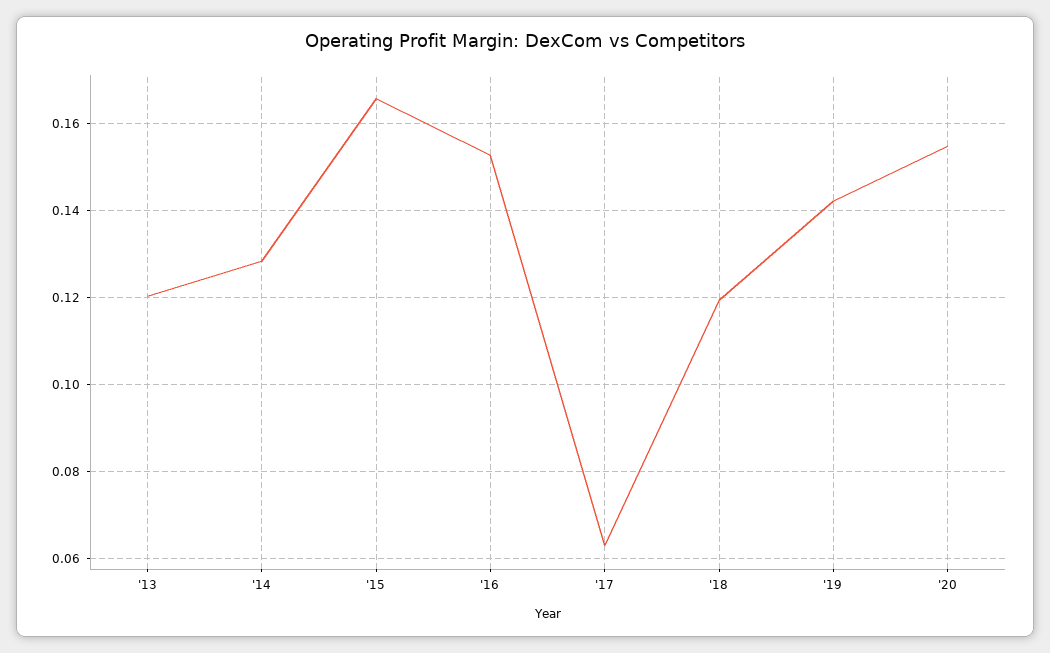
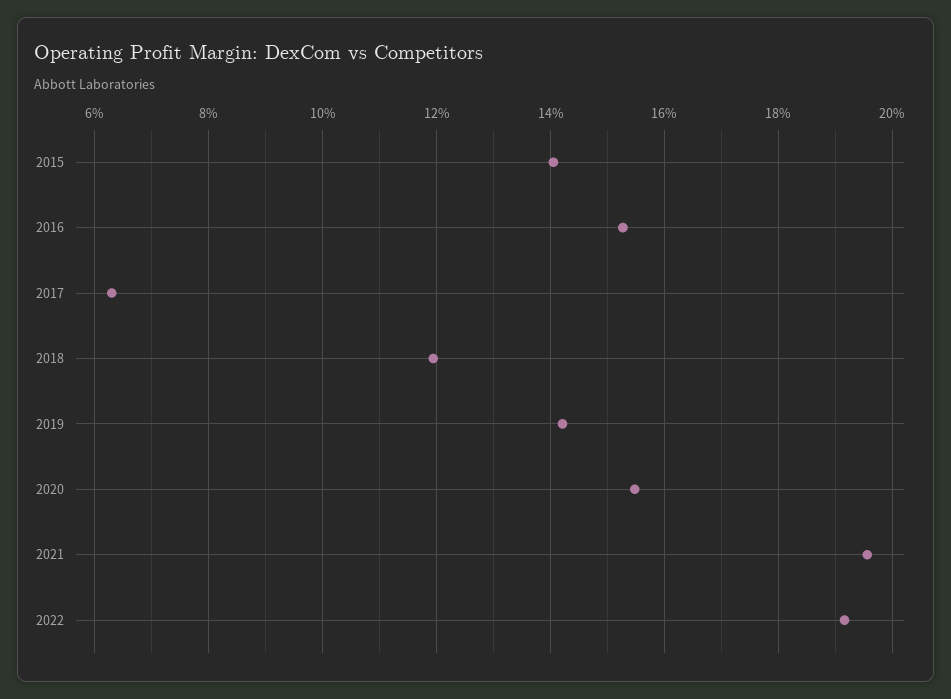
'13: 0.12 -> none
'14: 0.128 -> none
'15: 0.166 -> 0.14
2021: none -> 0.196
2022: none -> 0.192

